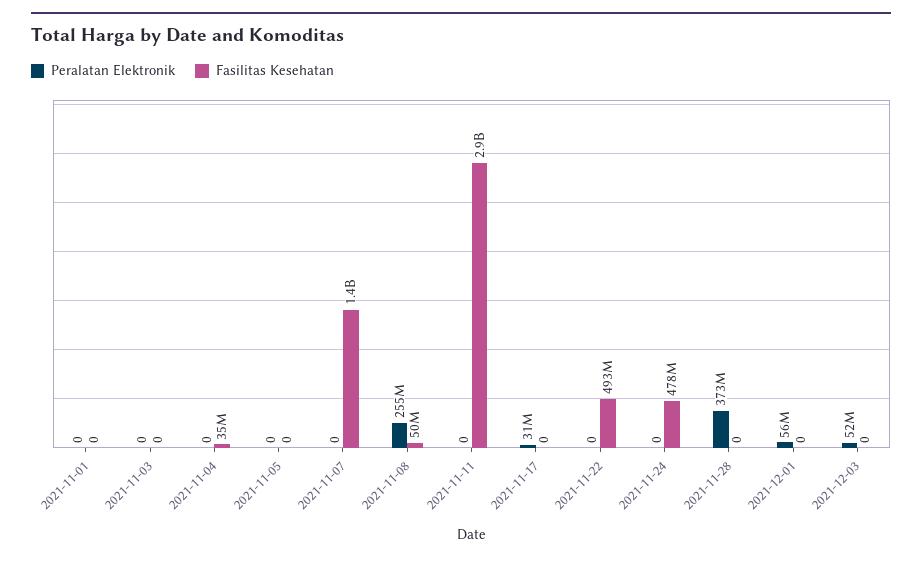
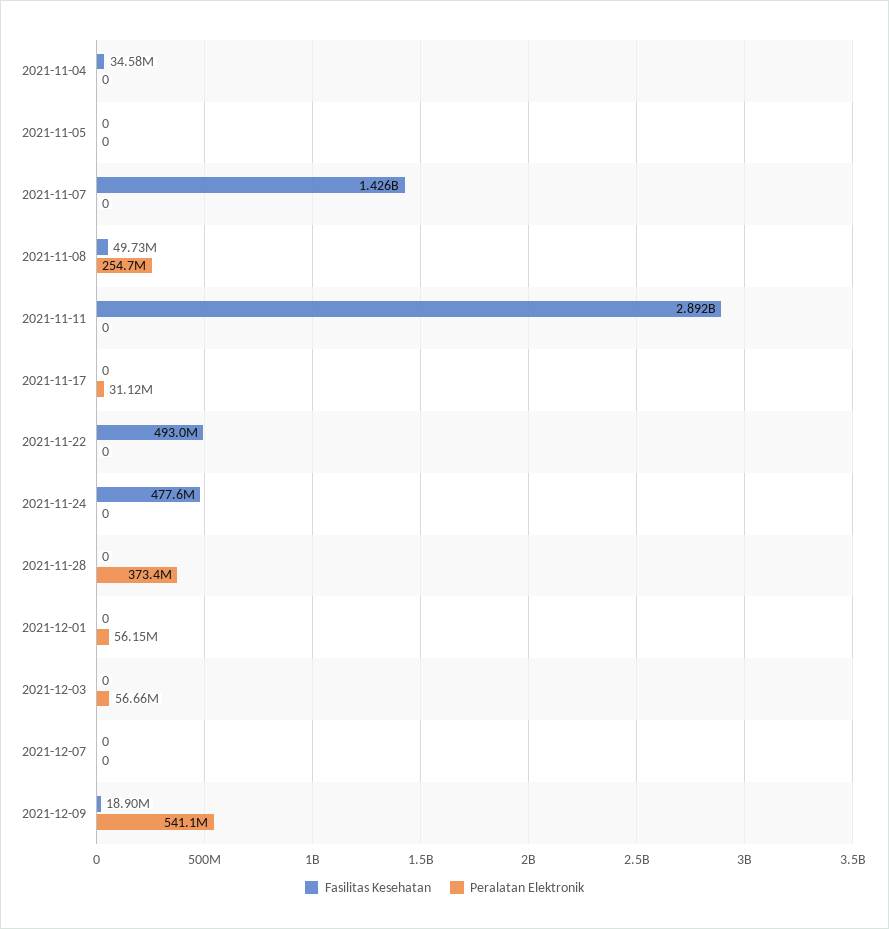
Peralatan Elektronik, 2021-11-01: 0 -> none
Fasilitas Kesehatan, 2021-11-01: 0 -> none
Peralatan Elektronik, 2021-11-03: 0 -> none
Fasilitas Kesehatan, 2021-11-03: 0 -> none
Peralatan Elektronik, 2021-12-03: 52000000 -> 56660000
Fasilitas Kesehatan, 2021-12-07: none -> 0
Peralatan Elektronik, 2021-12-07: none -> 0
Fasilitas Kesehatan, 2021-12-09: none -> 18900000
Peralatan Elektronik, 2021-12-09: none -> 541100000

